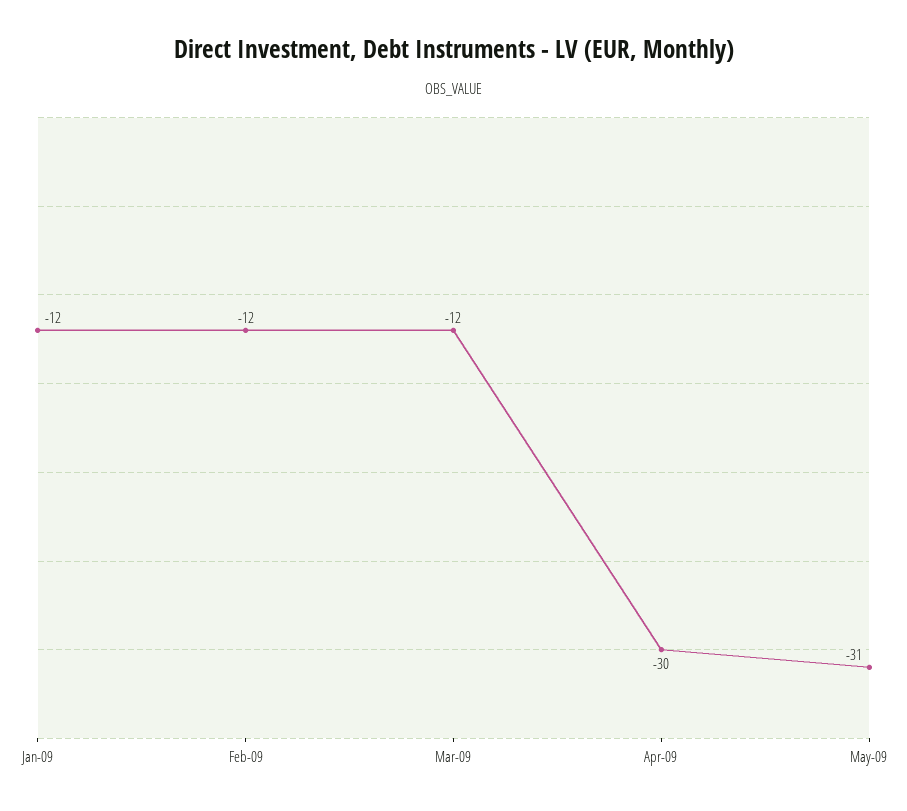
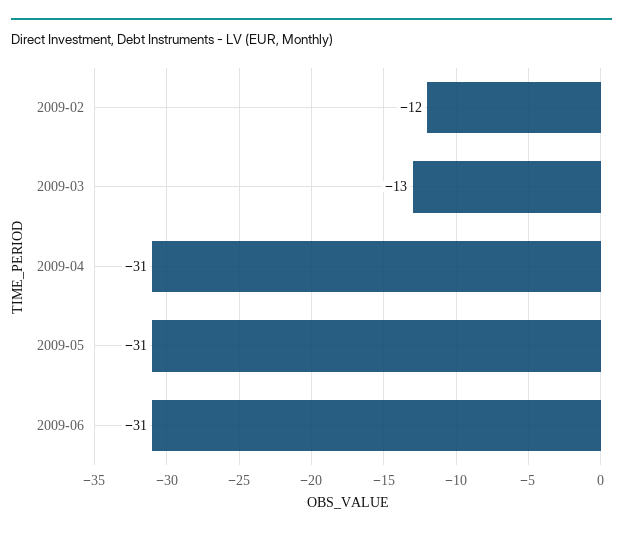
Jan-09: -12 -> none
Mar-09: -12 -> -13
Apr-09: -30 -> -31
2009-06: none -> -31

